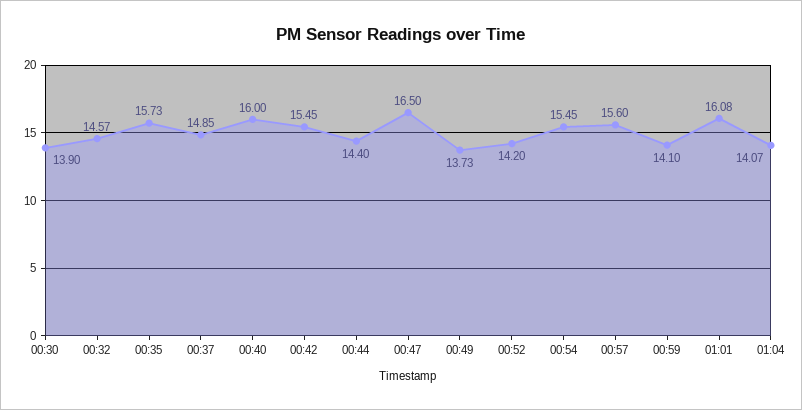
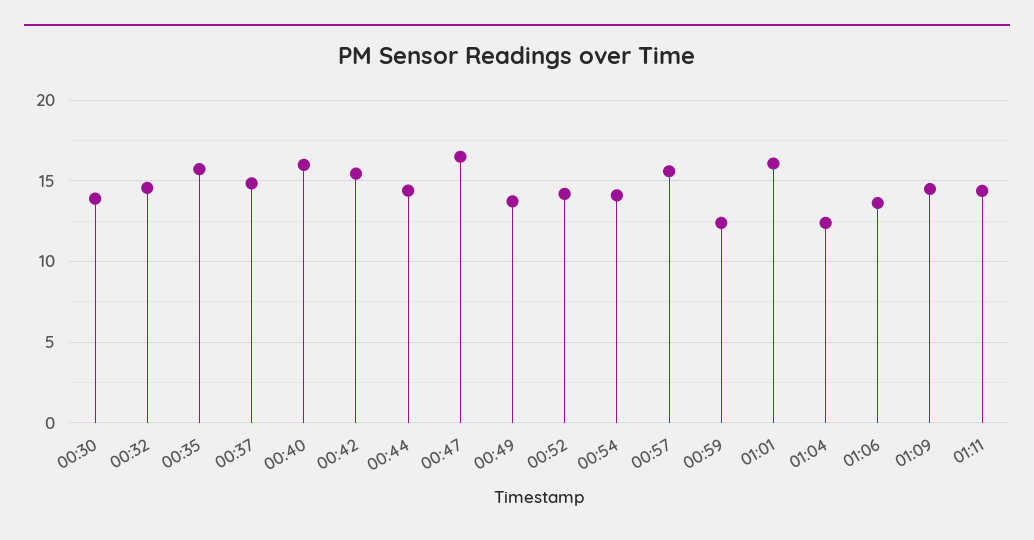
00:54: 15.45 -> 14
00:59: 14.1 -> 12.5
01:04: 14.07 -> 12.5
01:06: none -> 13.5
01:09: none -> 14.5
01:11: none -> 14.5

